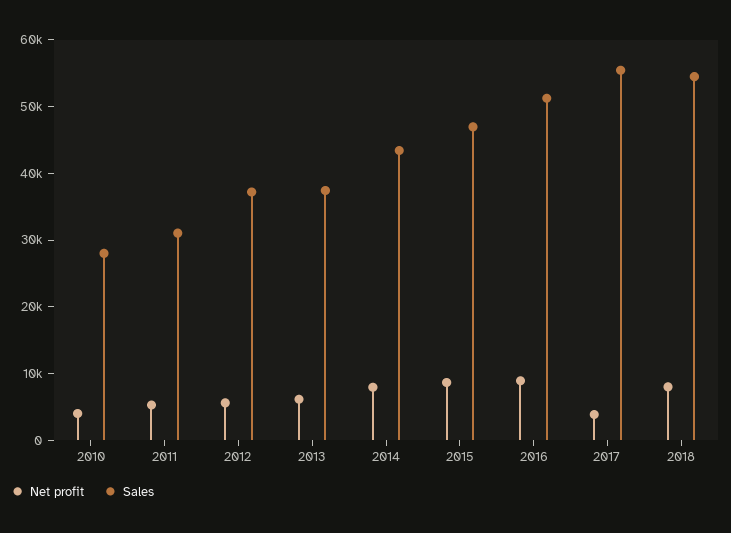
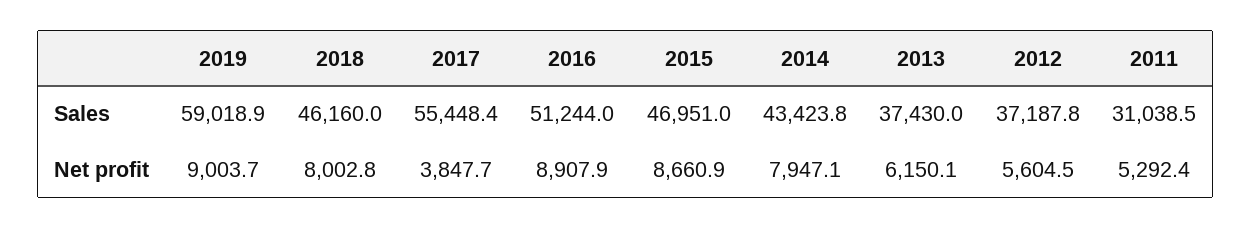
Net profit, 2010: 4000 -> none
Sales, 2010: 28000 -> none
Sales, 2018: 54000 -> 46160
Sales, 2019: none -> 59018.9
Net profit, 2019: none -> 9003.7

